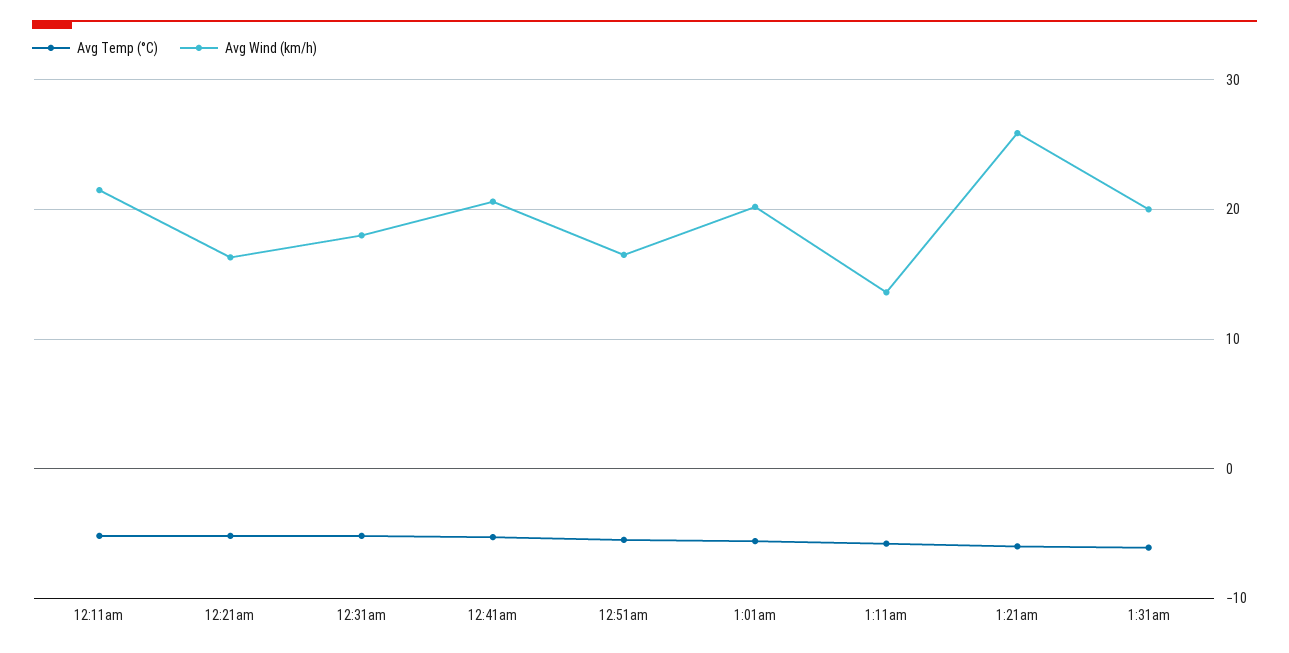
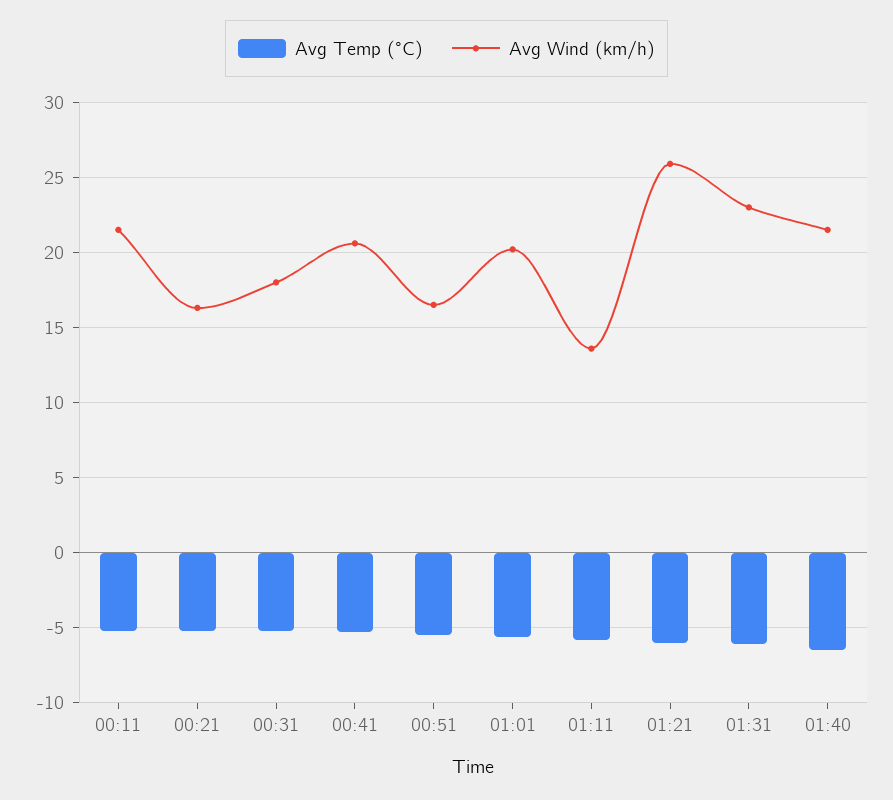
Avg Wind (km/h), 1:31am: 20 -> 23
Avg Temp (°C), 01:40: none -> -6.5
Avg Wind (km/h), 01:40: none -> 21.5

